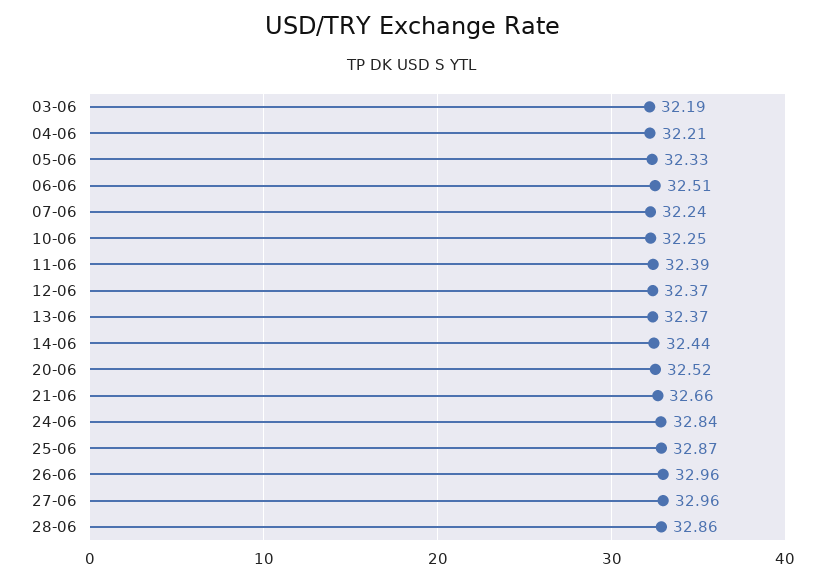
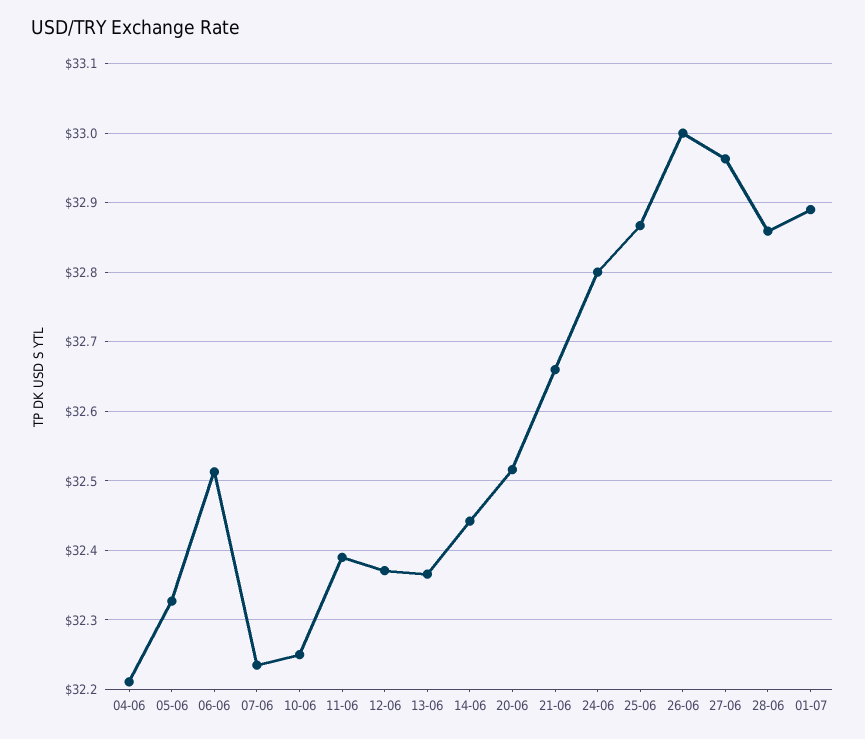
03-06: 32.19 -> none
24-06: 32.84 -> 32.8
26-06: 32.96 -> 33
01-07: none -> 32.89

